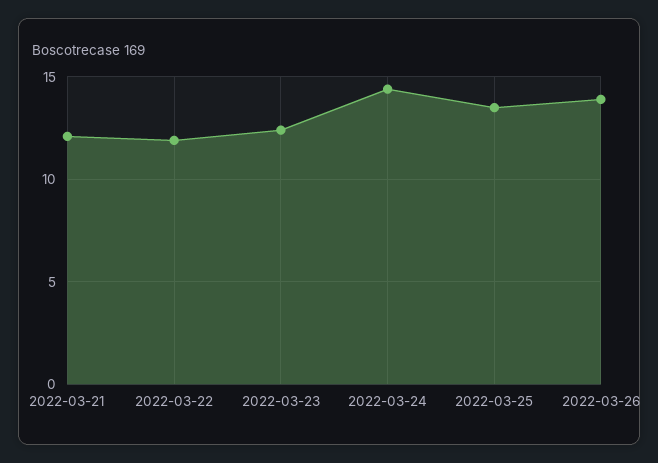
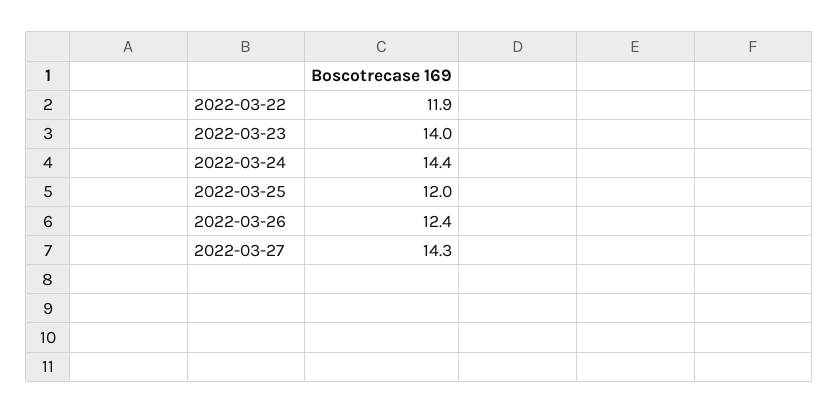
2022-03-21: 12 -> none
2022-03-23: 12.5 -> 14
2022-03-25: 13.5 -> 12
2022-03-26: 14 -> 12.4
2022-03-27: none -> 14.3

